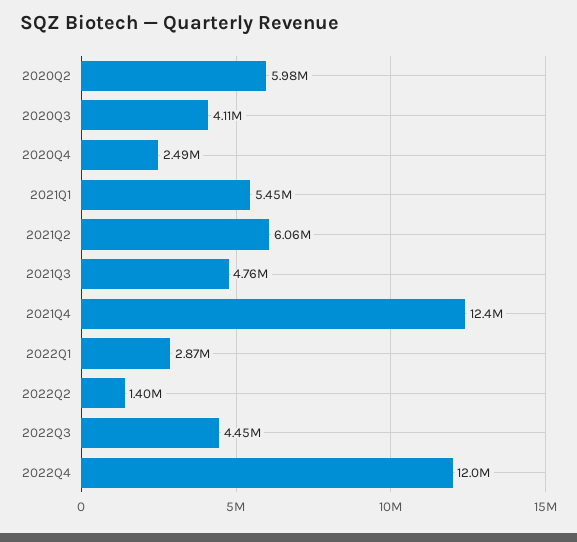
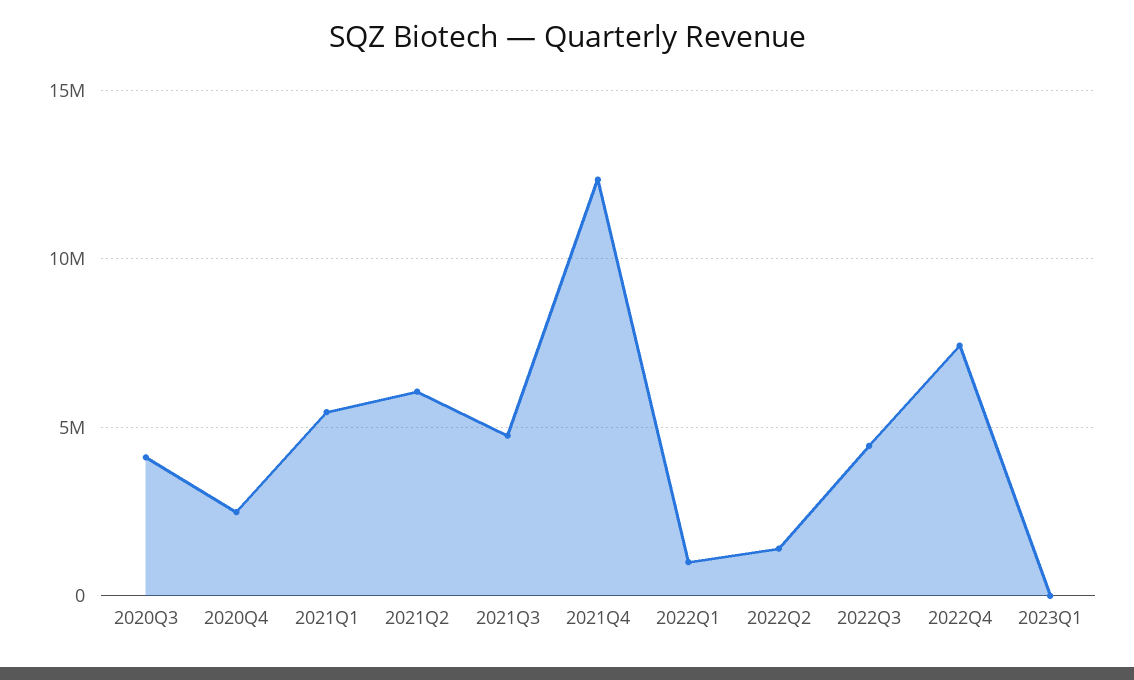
2020Q2: 5980000 -> none
2022Q1: 2870000 -> 1000000
2022Q4: 12000000 -> 7500000
2023Q1: none -> 0

